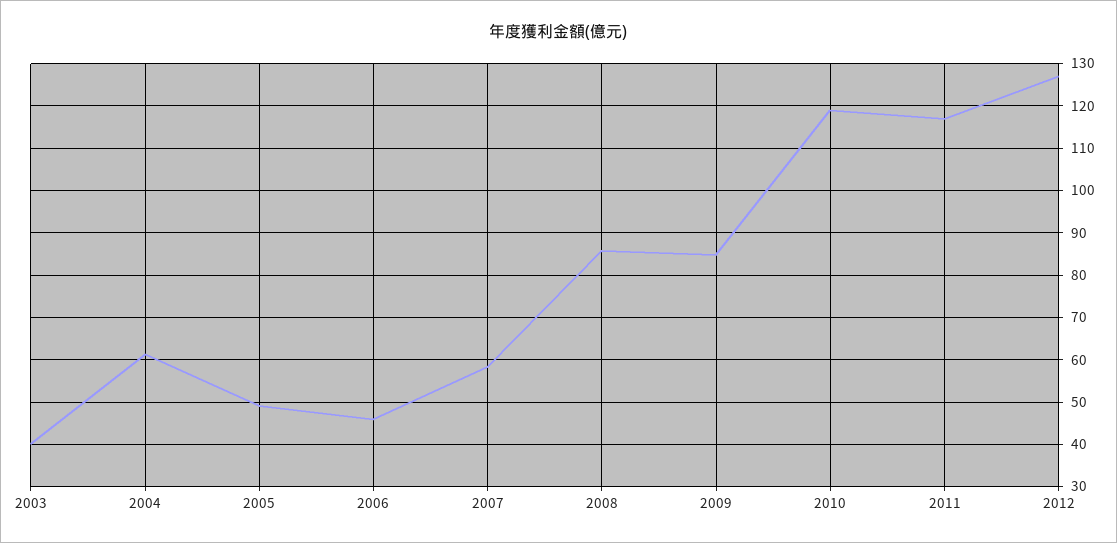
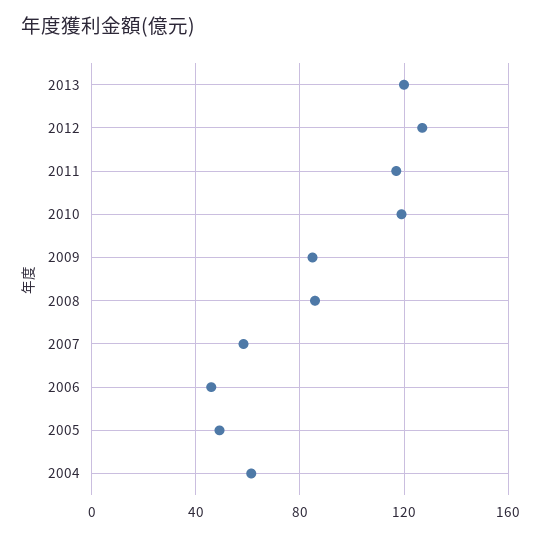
2003: 40 -> none
2013: none -> 120

